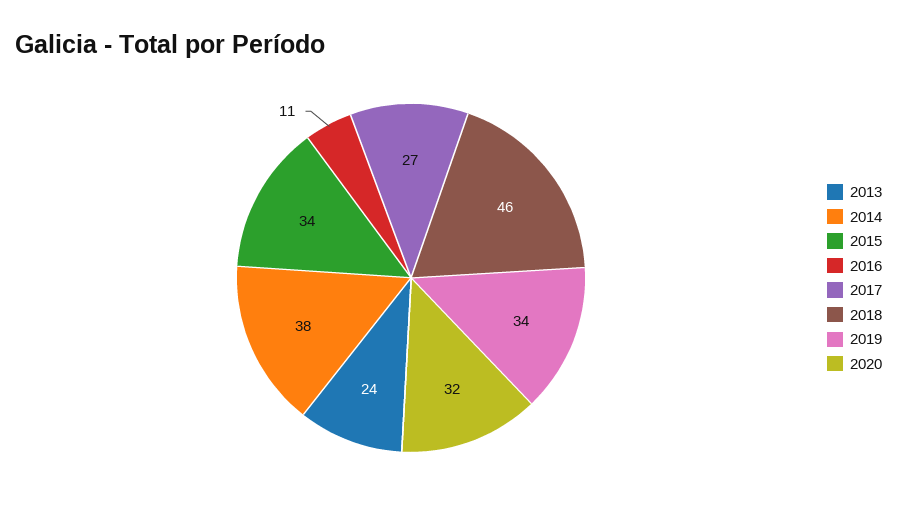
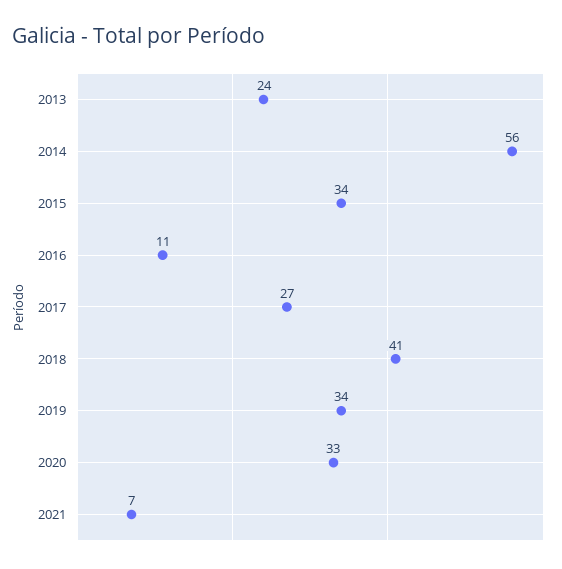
2014: 38 -> 56
2018: 46 -> 41
2020: 32 -> 33
2021: none -> 7

